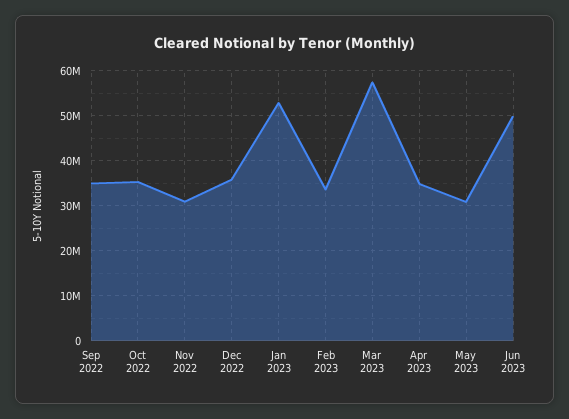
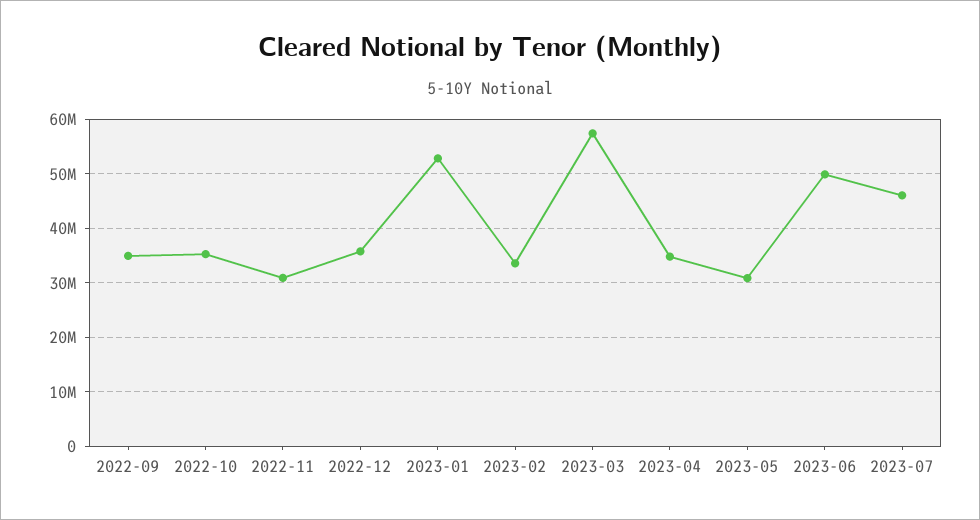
2023-07: none -> 46000000

